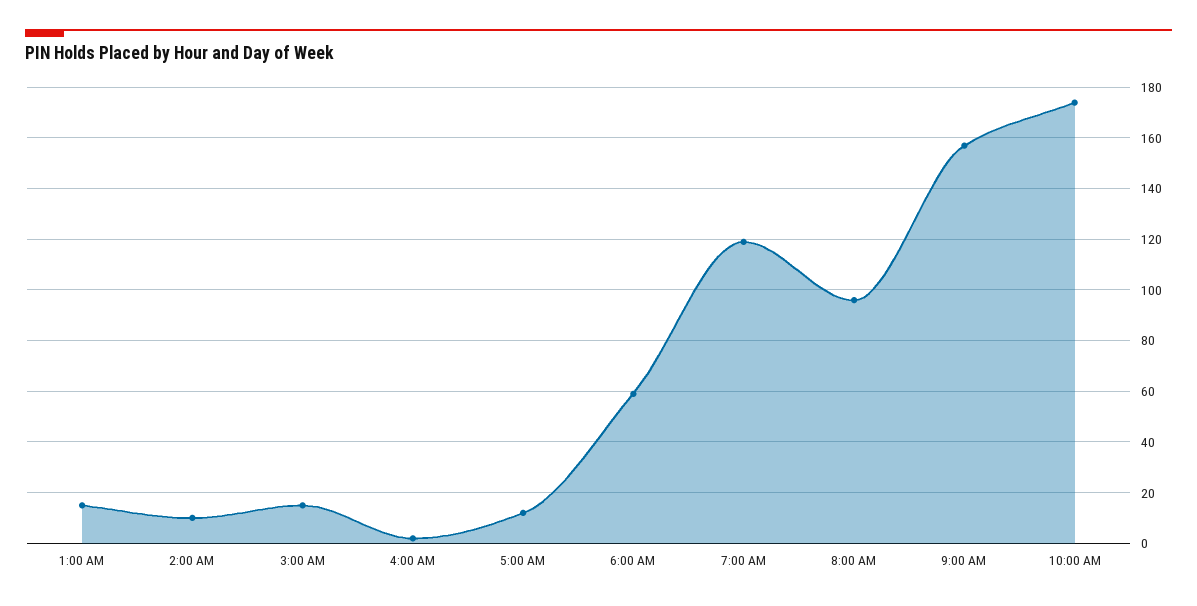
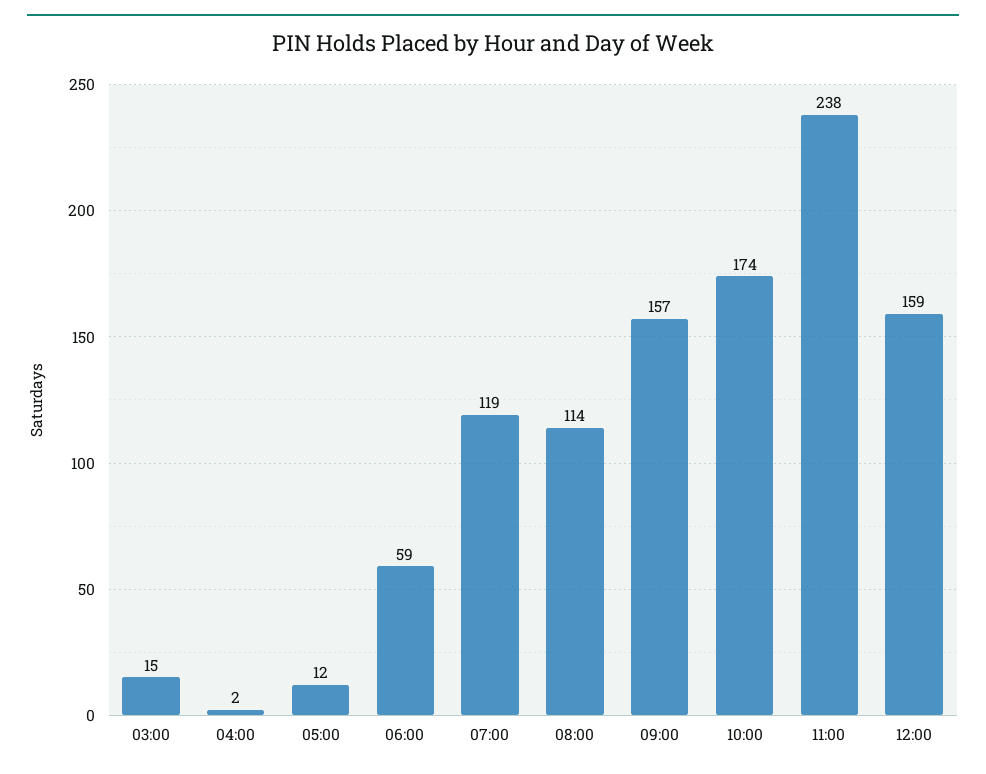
1:00 AM: 15 -> none
2:00 AM: 10 -> none
8:00 AM: 95 -> 114
11:00: none -> 238
12:00: none -> 159

